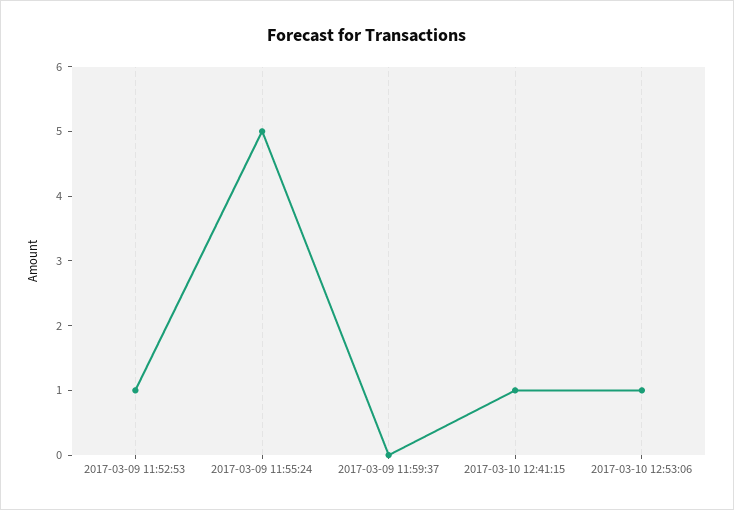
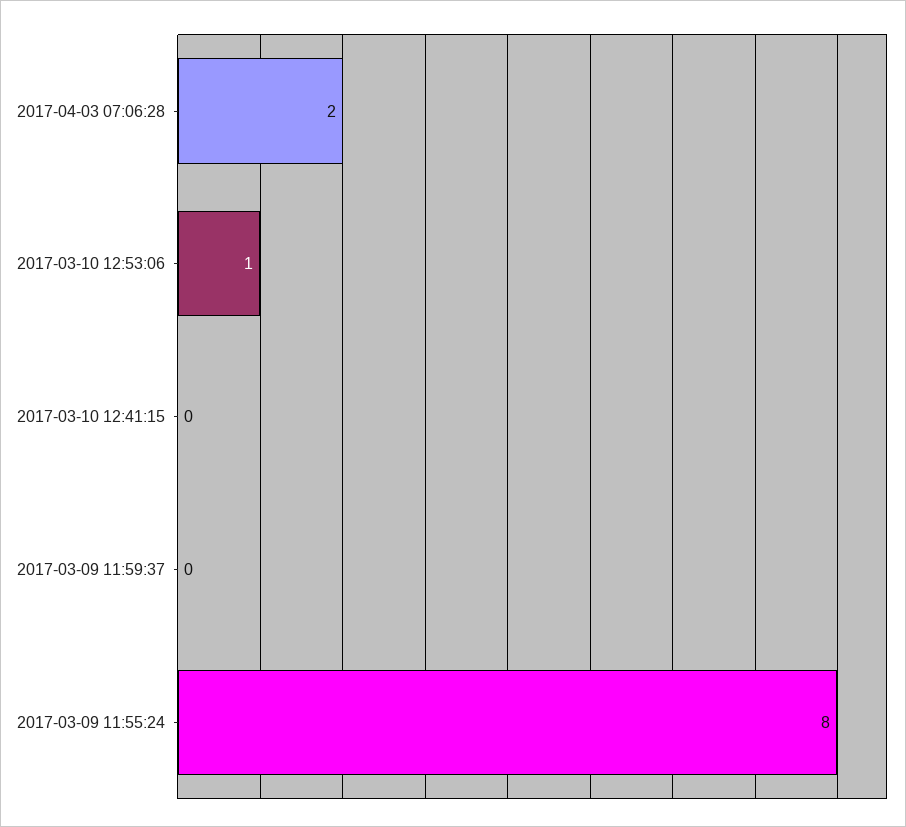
2017-03-09 11:52:53: 1 -> none
2017-03-09 11:55:24: 5 -> 8
2017-03-10 12:41:15: 1 -> 0
2017-04-03 07:06:28: none -> 2

